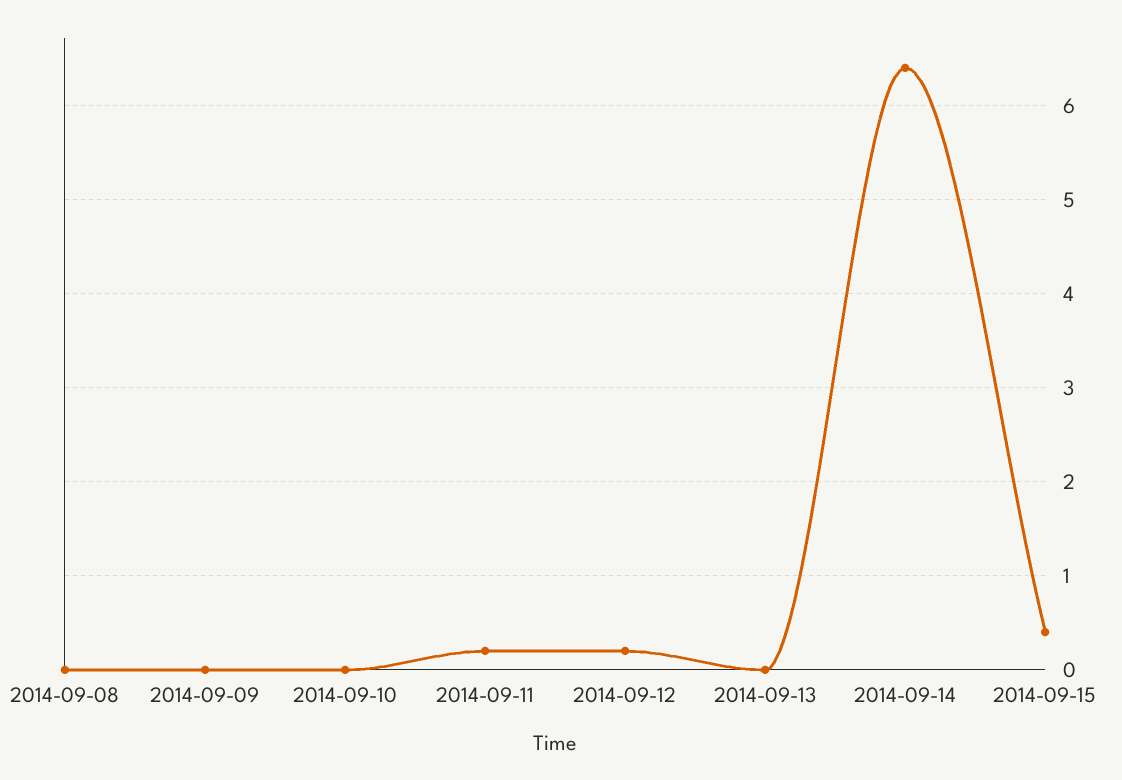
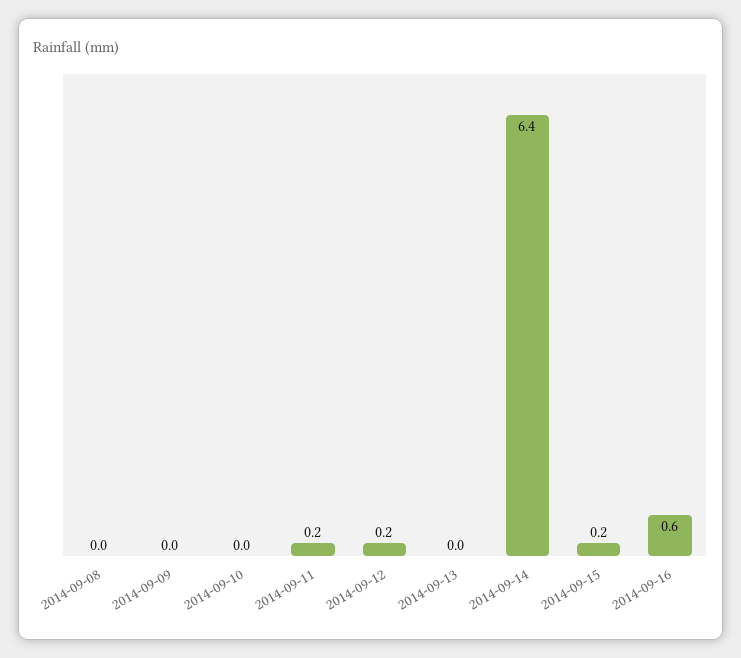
2014-09-15: 0.4 -> 0.2
2014-09-16: none -> 0.6

